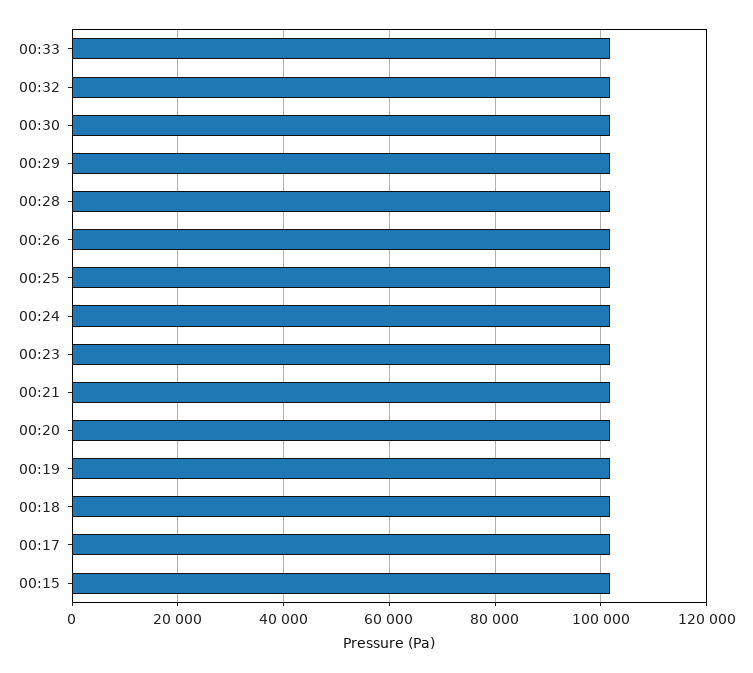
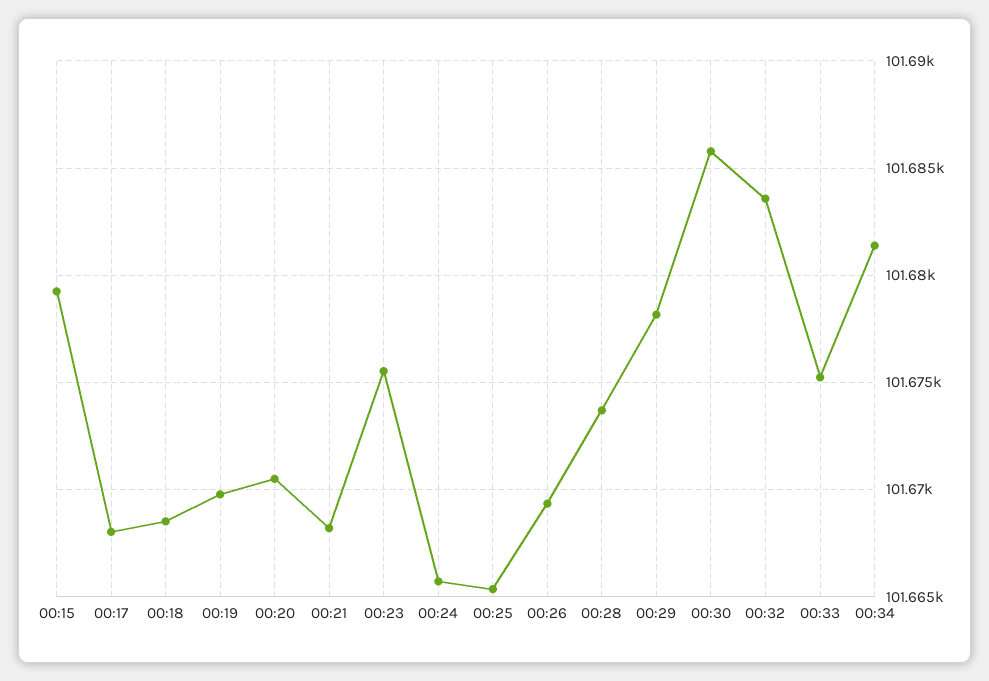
00:34: none -> 101681.5

